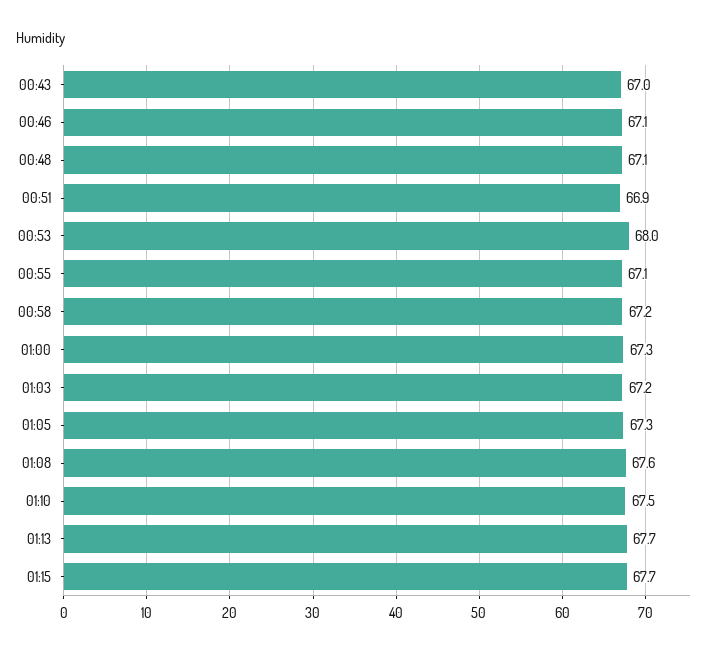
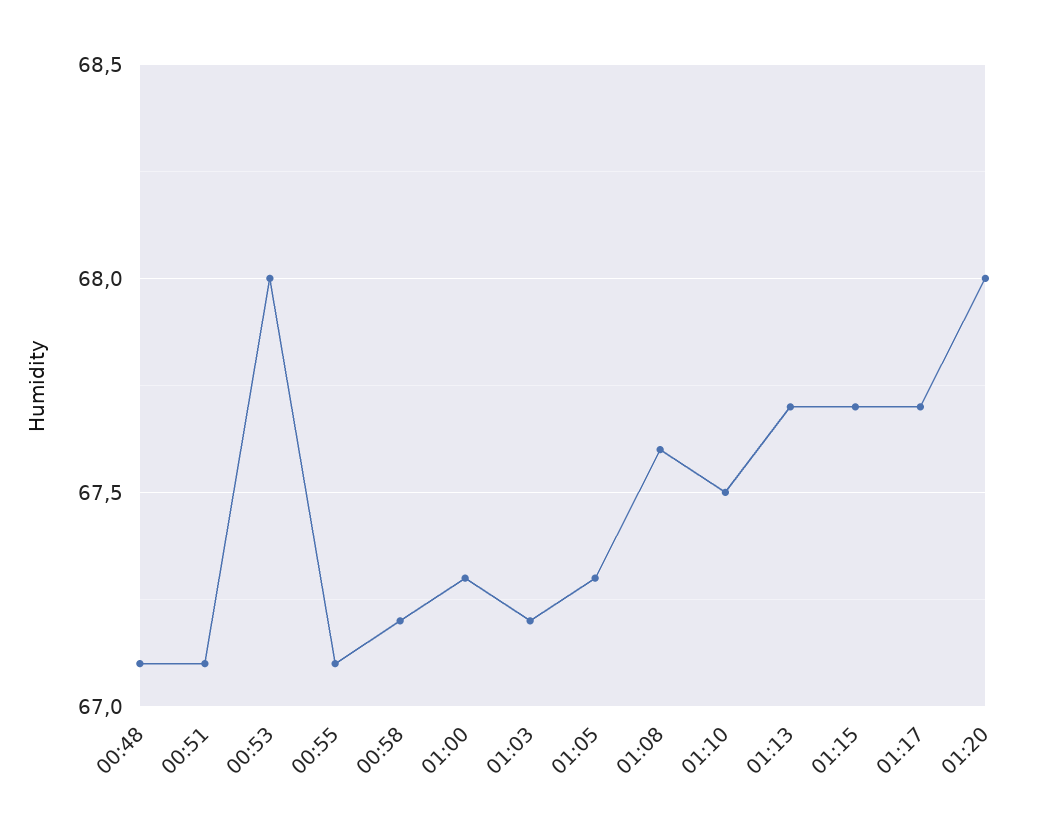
00:43: 67 -> none
00:46: 67.1 -> none
00:51: 66.9 -> 67.1
01:17: none -> 67.7
01:20: none -> 68

